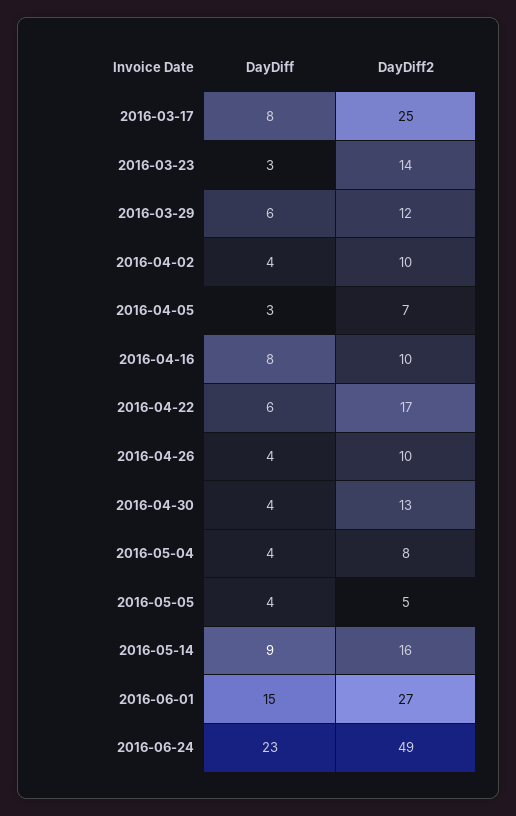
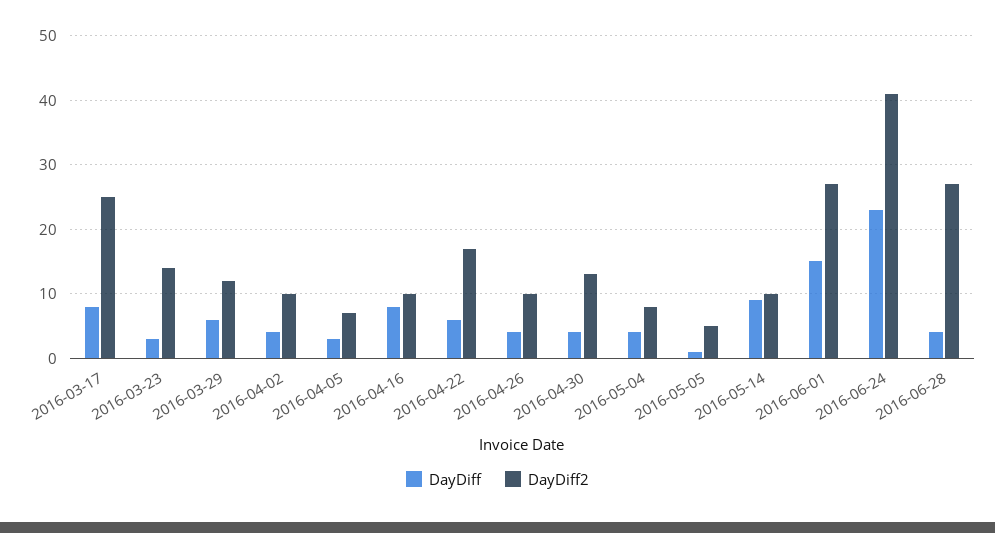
DayDiff, 2016-05-05: 4 -> 1
DayDiff2, 2016-05-14: 16 -> 10
DayDiff2, 2016-06-24: 49 -> 41
DayDiff, 2016-06-28: none -> 4
DayDiff2, 2016-06-28: none -> 27

